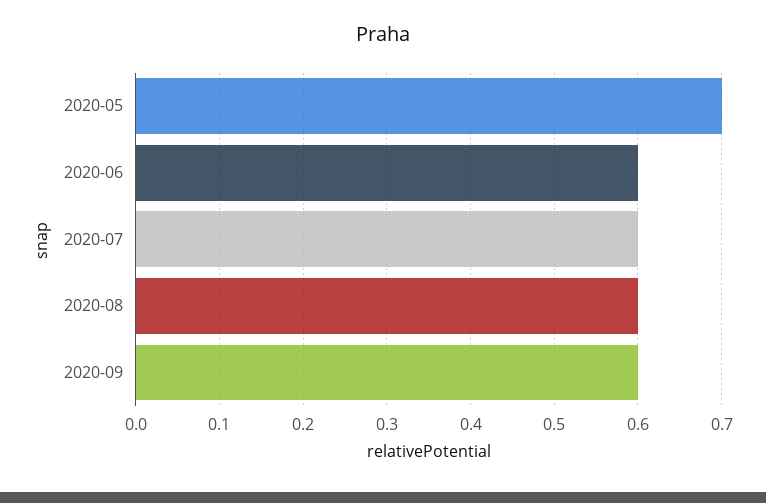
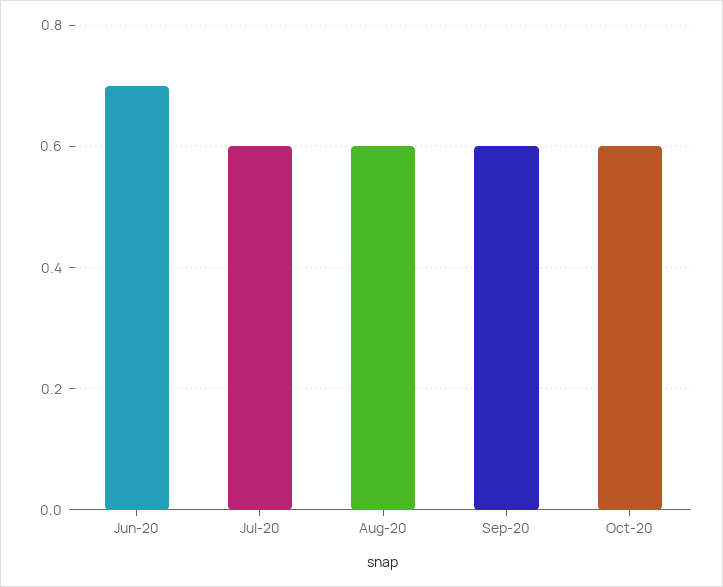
2020-05: 0.7 -> none
2020-06: 0.6 -> 0.7
Oct-20: none -> 0.6

